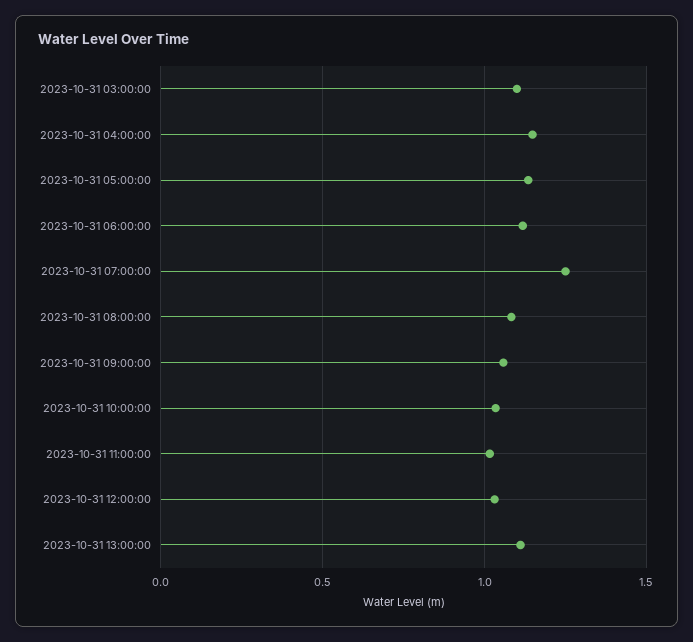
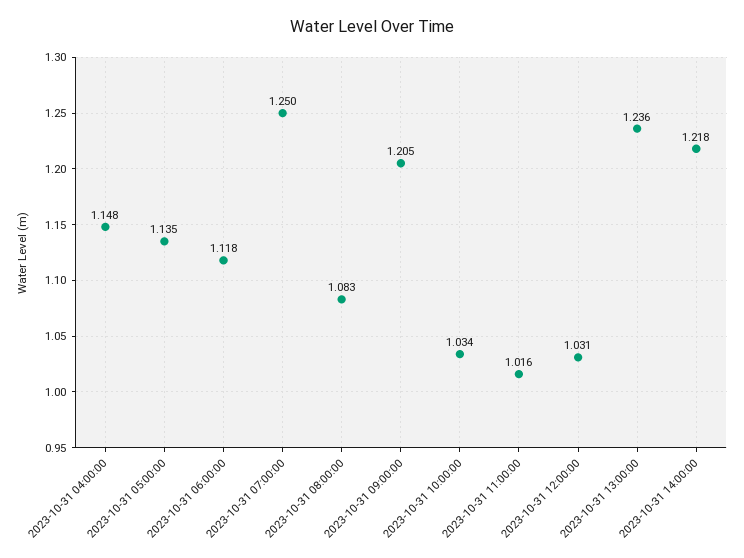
2023-10-31 03:00:00: 1.1 -> none
2023-10-31 09:00:00: 1.05 -> 1.205
2023-10-31 13:00:00: 1.1 -> 1.236
2023-10-31 14:00:00: none -> 1.218

